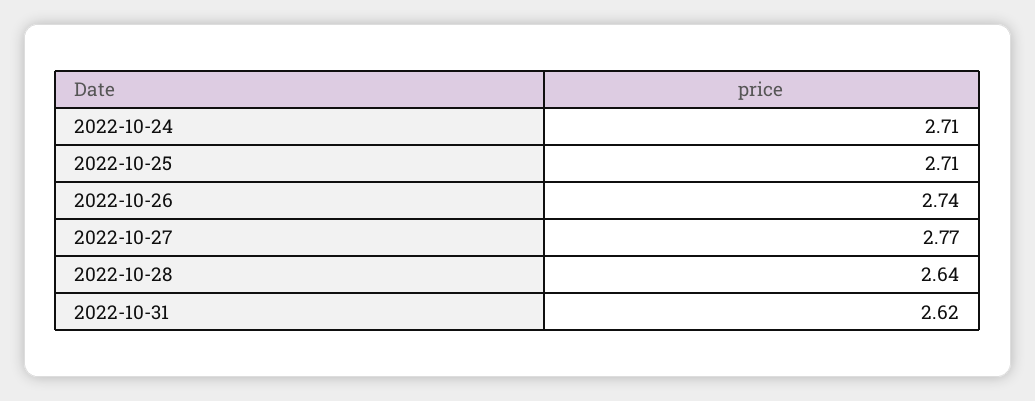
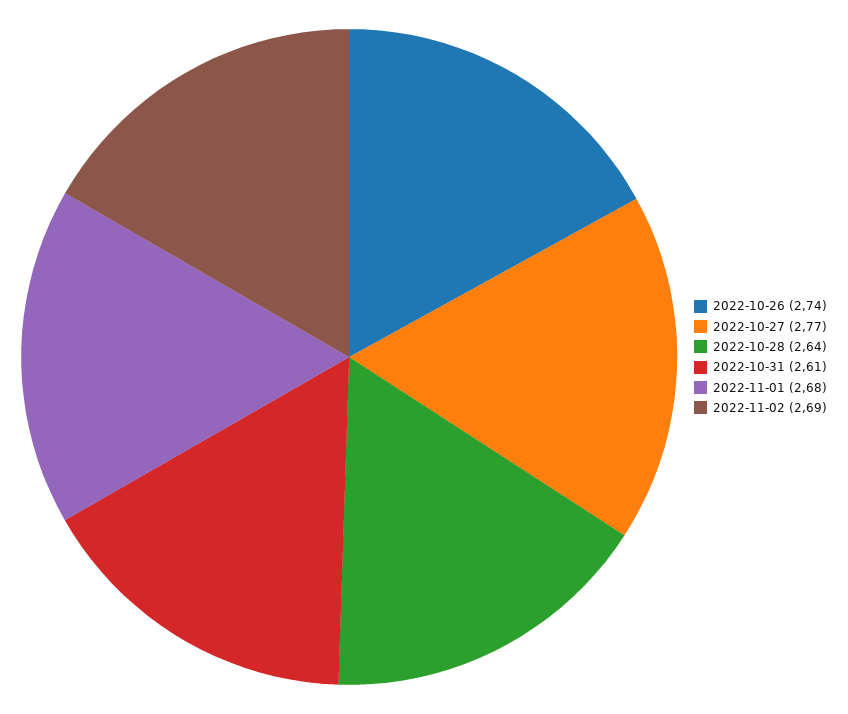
2022-10-24: 2.71 -> none
2022-10-25: 2.71 -> none
2022-10-31: 2.62 -> 2.61
2022-11-01: none -> 2.68
2022-11-02: none -> 2.69

